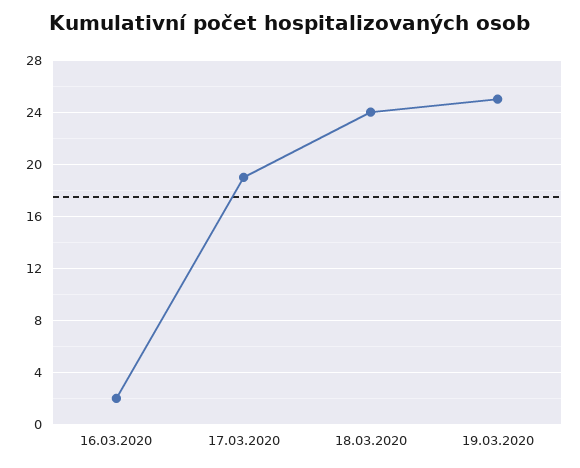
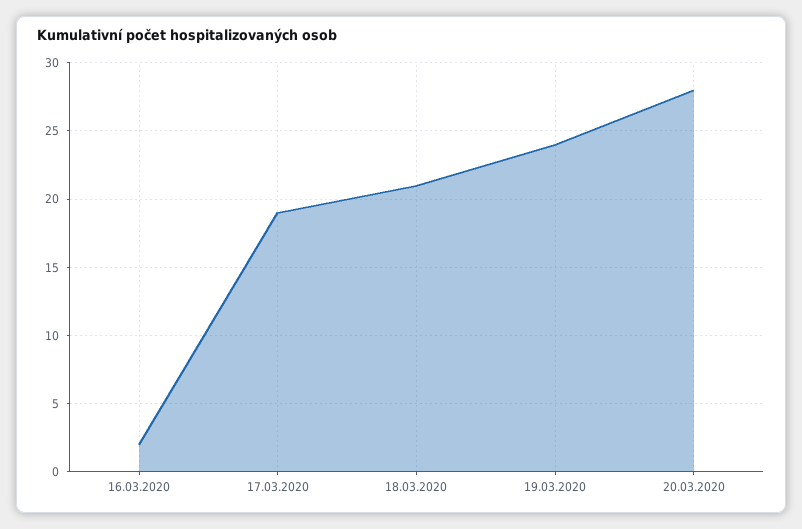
18.03.2020: 24 -> 21
19.03.2020: 25 -> 24
20.03.2020: none -> 28

